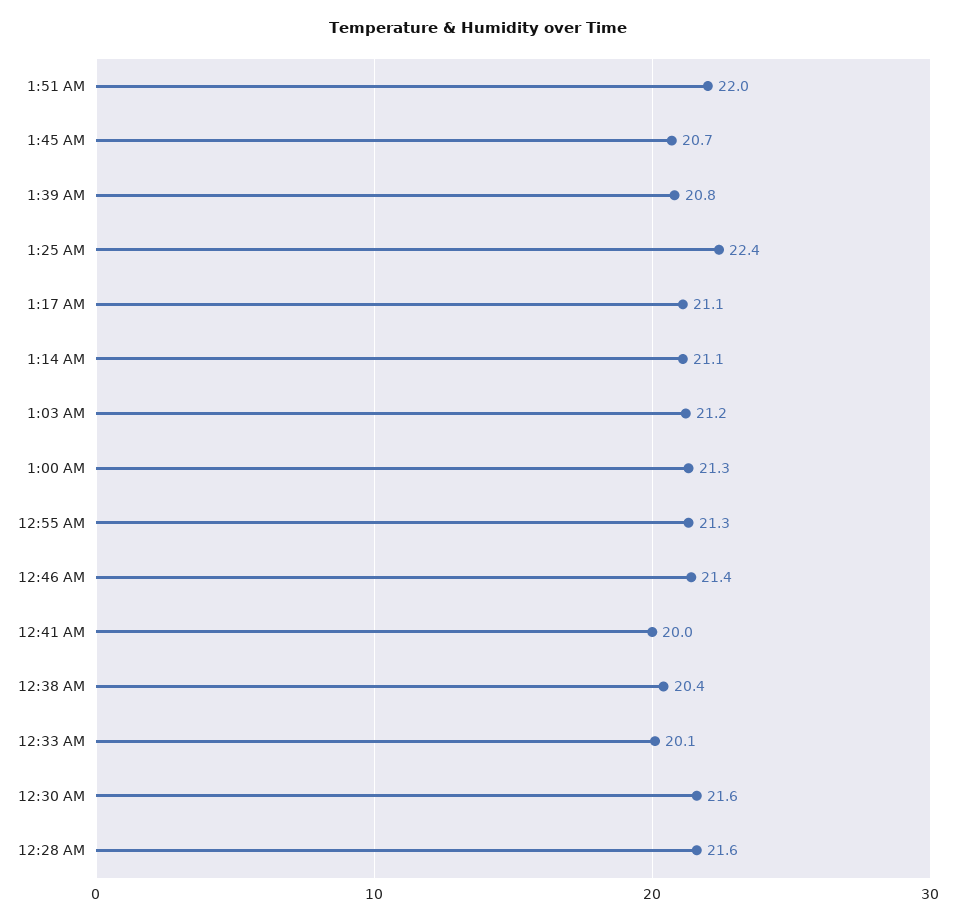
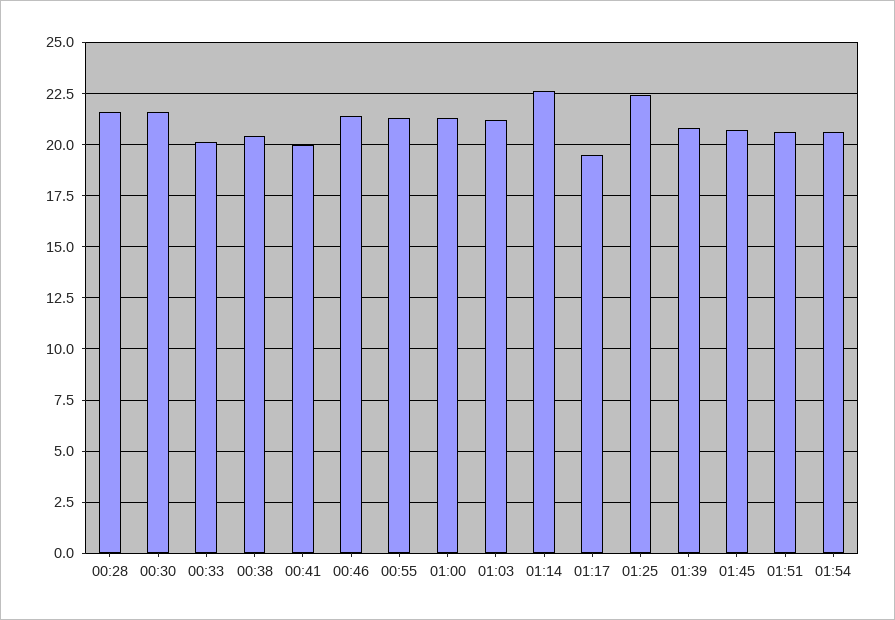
1:51 AM: 22 -> 20.5
1:17 AM: 21.1 -> 19.5
1:14 AM: 21.1 -> 22.5
01:54: none -> 20.5

